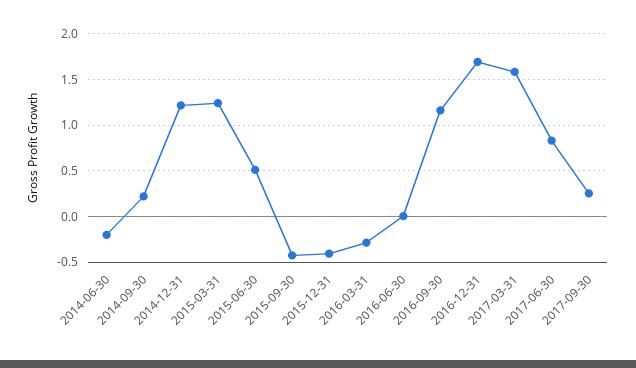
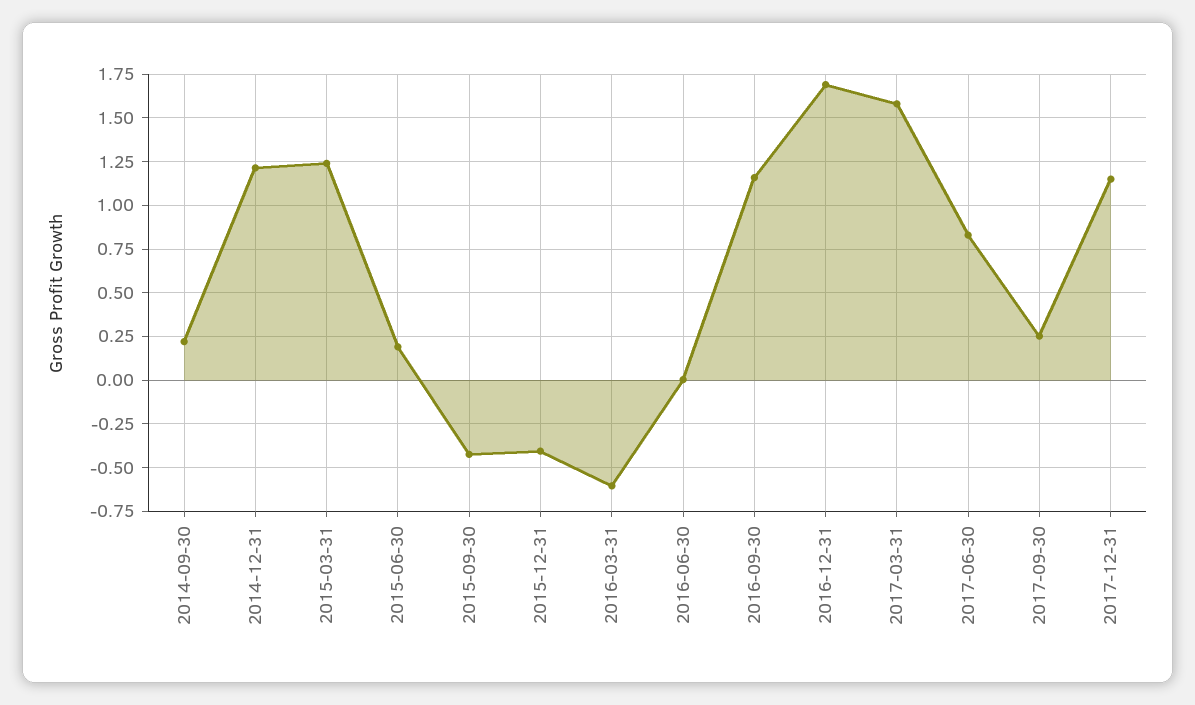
2014-06-30: -0.2 -> none
2015-06-30: 0.5 -> 0.2
2016-03-31: -0.3 -> -0.6
2017-12-31: none -> 1.15

